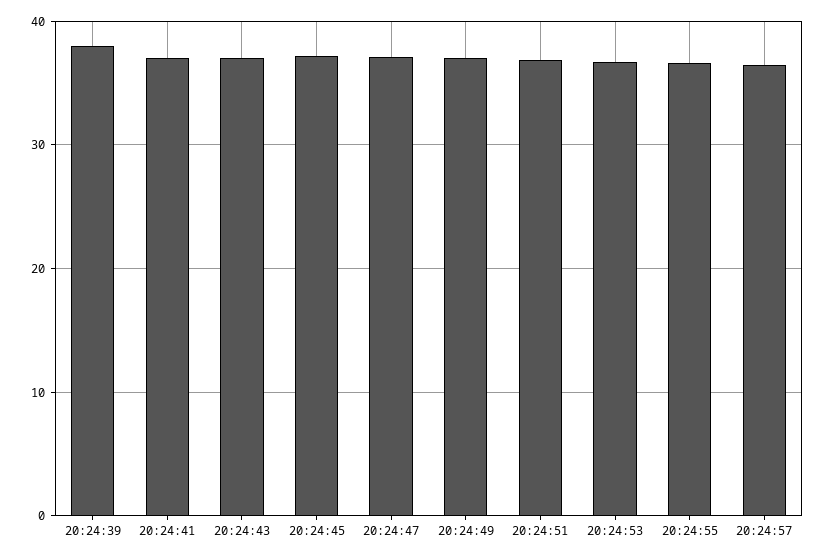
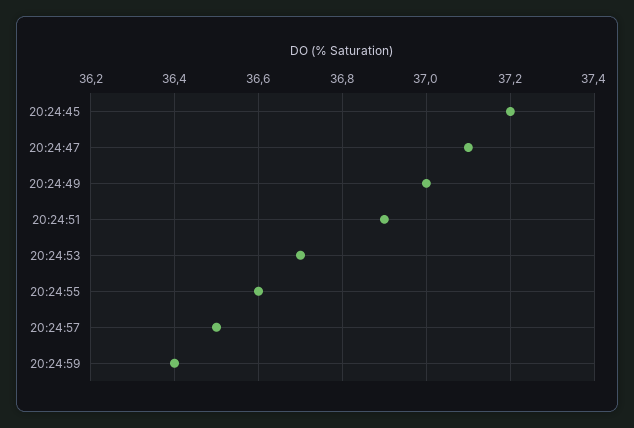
20:24:39: 38 -> none
20:24:41: 37 -> none
20:24:43: 37 -> none
20:24:59: none -> 36.4

